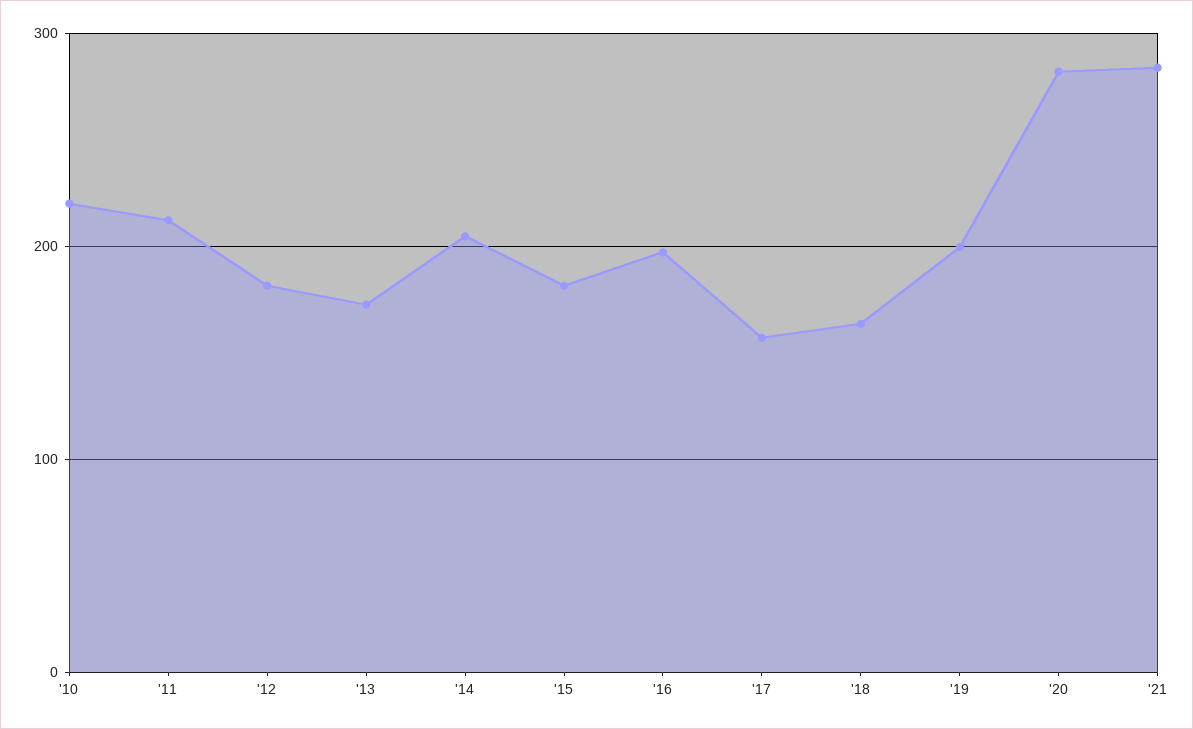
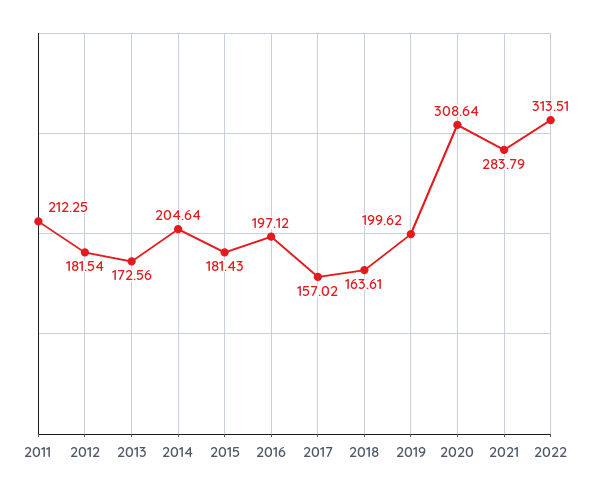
'10: 220 -> none
'20: 280 -> 308.64
2022: none -> 313.51

